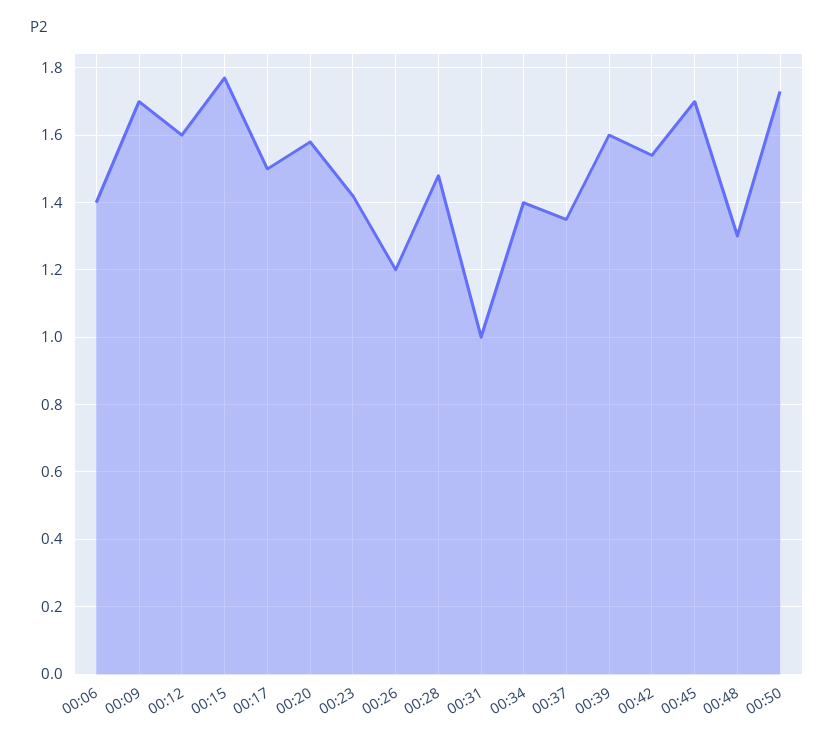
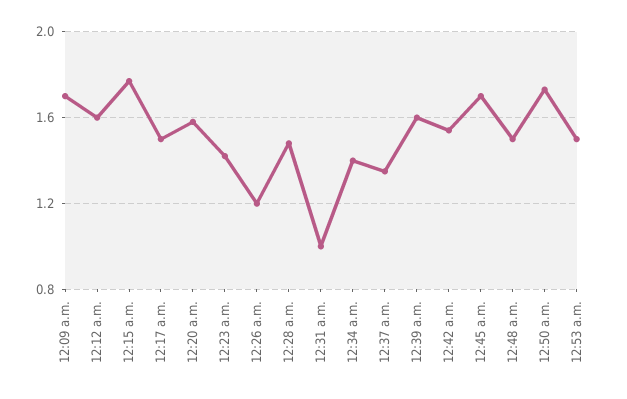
00:06: 1.4 -> none
00:48: 1.3 -> 1.5
12:53 a.m.: none -> 1.5

